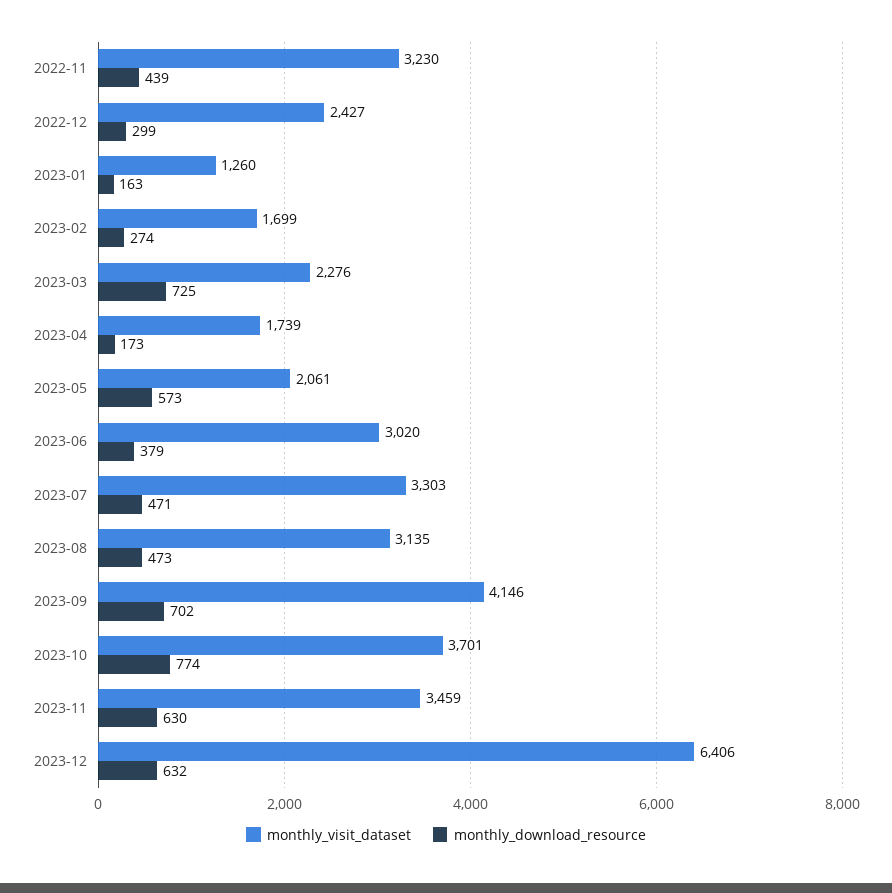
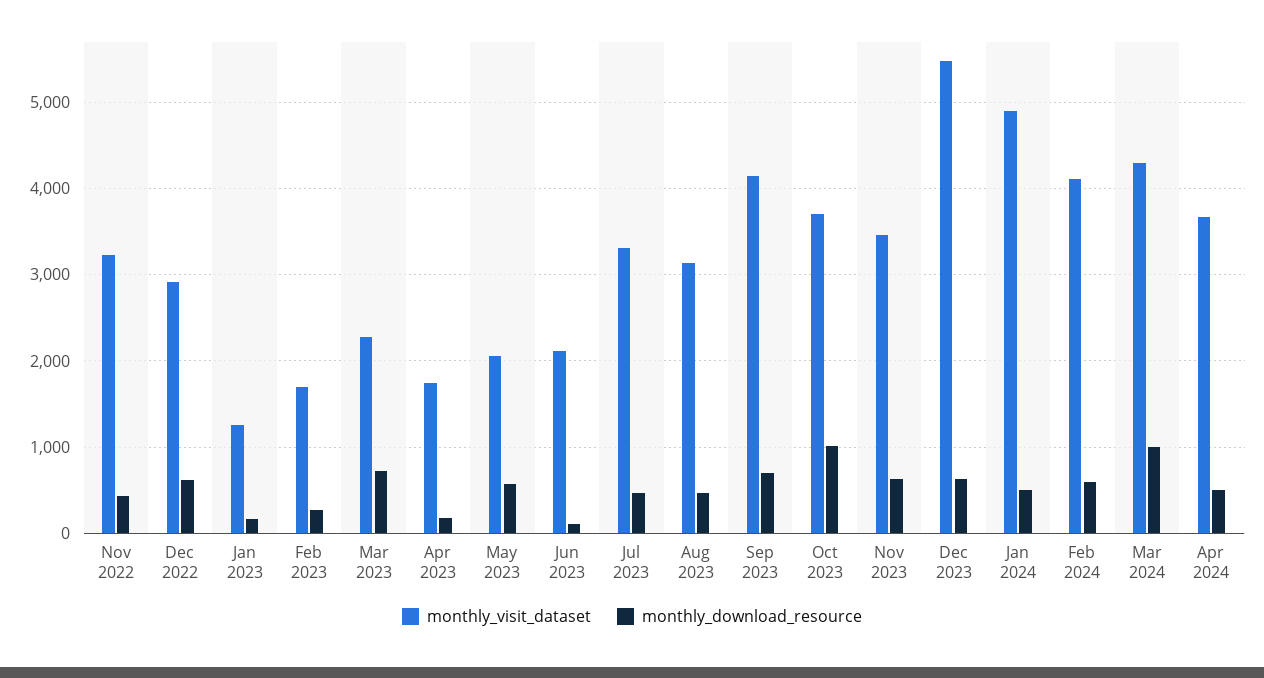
monthly_visit_dataset, 2022-12: 2427 -> 2900
monthly_download_resource, 2022-12: 299 -> 600
monthly_visit_dataset, 2023-06: 3020 -> 2100
monthly_download_resource, 2023-06: 379 -> 100
monthly_download_resource, 2023-10: 774 -> 1000
monthly_visit_dataset, 2023-12: 6406 -> 5500
monthly_visit_dataset, Jan 2024: none -> 4900
monthly_download_resource, Jan 2024: none -> 500
monthly_visit_dataset, Feb 2024: none -> 4100
monthly_download_resource, Feb 2024: none -> 600
monthly_visit_dataset, Mar 2024: none -> 4300
monthly_download_resource, Mar 2024: none -> 1000
monthly_visit_dataset, Apr 2024: none -> 3700
monthly_download_resource, Apr 2024: none -> 500

